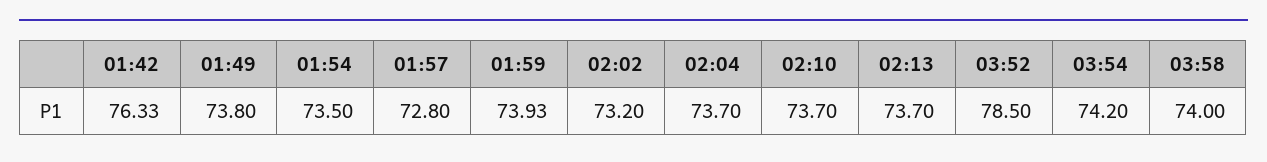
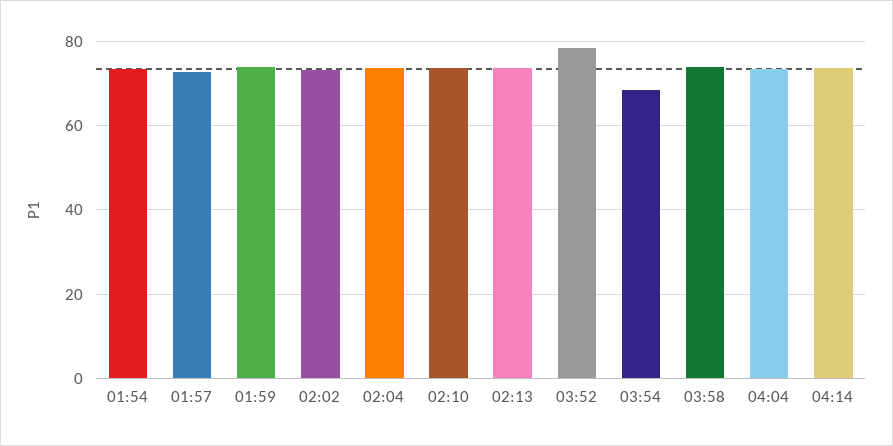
01:42: 76.33 -> none
01:49: 73.8 -> none
03:54: 74.2 -> 68
04:04: none -> 74
04:14: none -> 74

